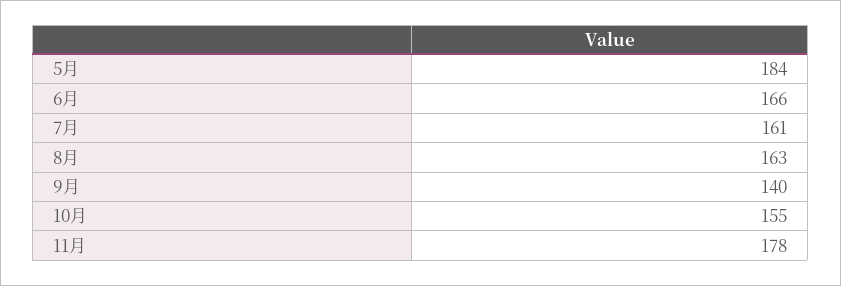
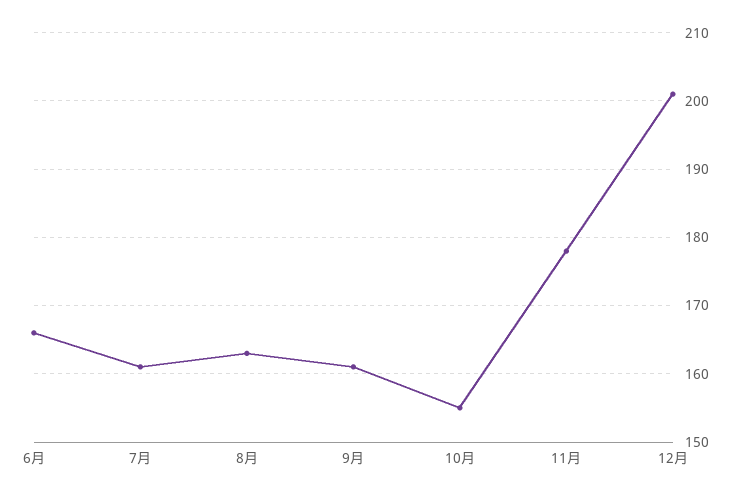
5月: 184 -> none
9月: 140 -> 161
12月: none -> 201

